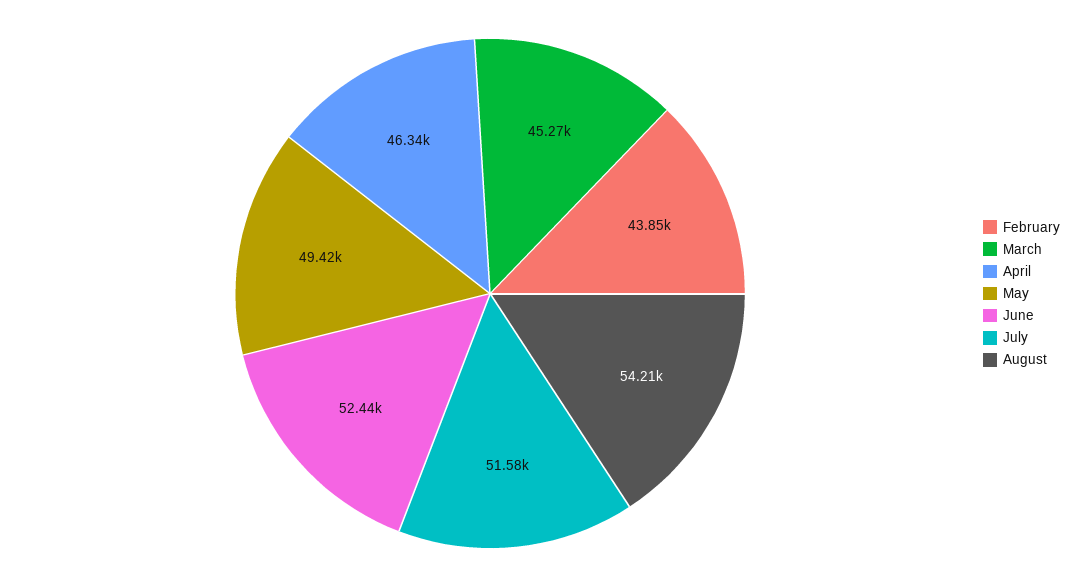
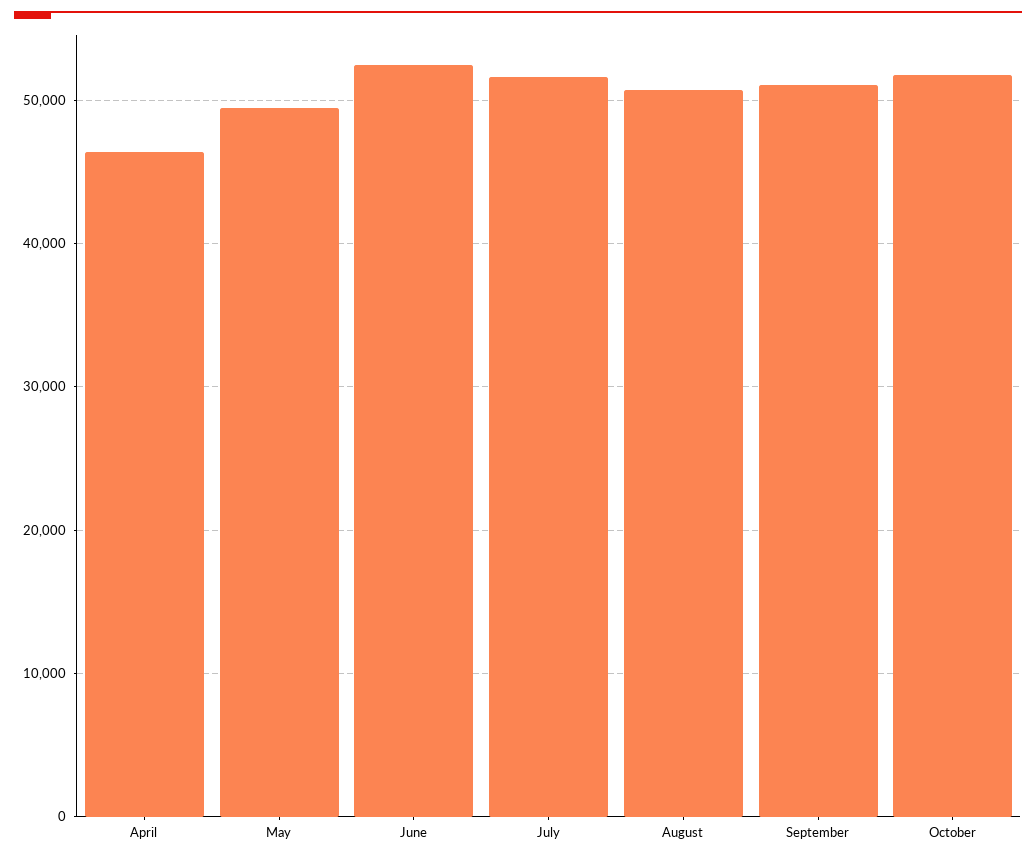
February: 43850 -> none
March: 45270 -> none
August: 54210 -> 51000
September: none -> 51000
October: none -> 52000

